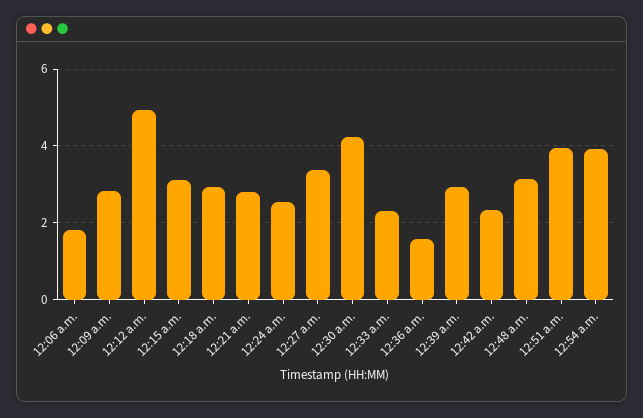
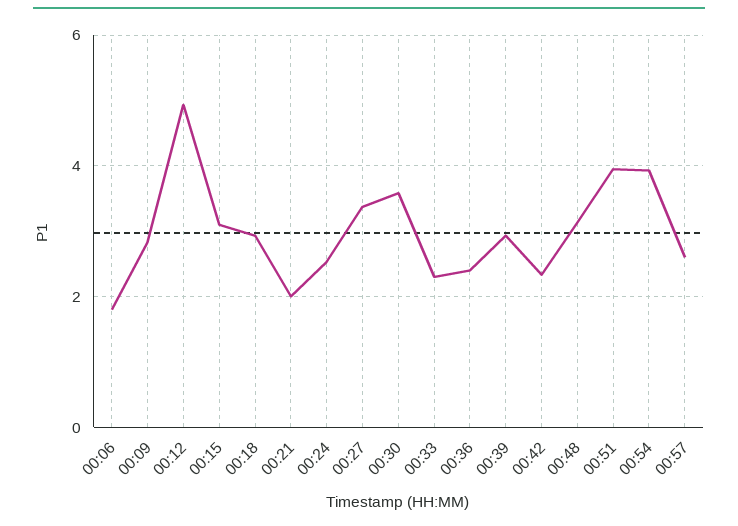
12:21 a.m.: 2.8 -> 2
12:30 a.m.: 4.2 -> 3.6
12:36 a.m.: 1.6 -> 2.4
00:57: none -> 2.6

